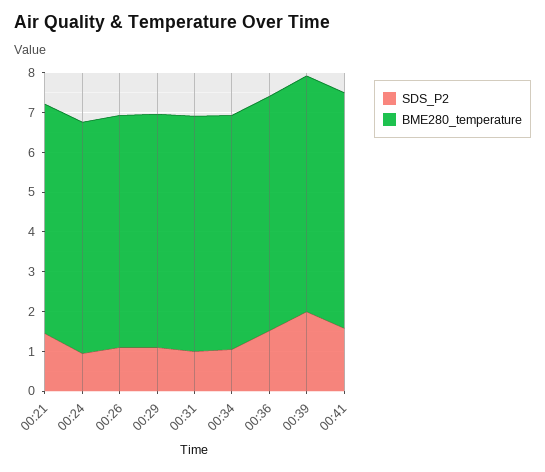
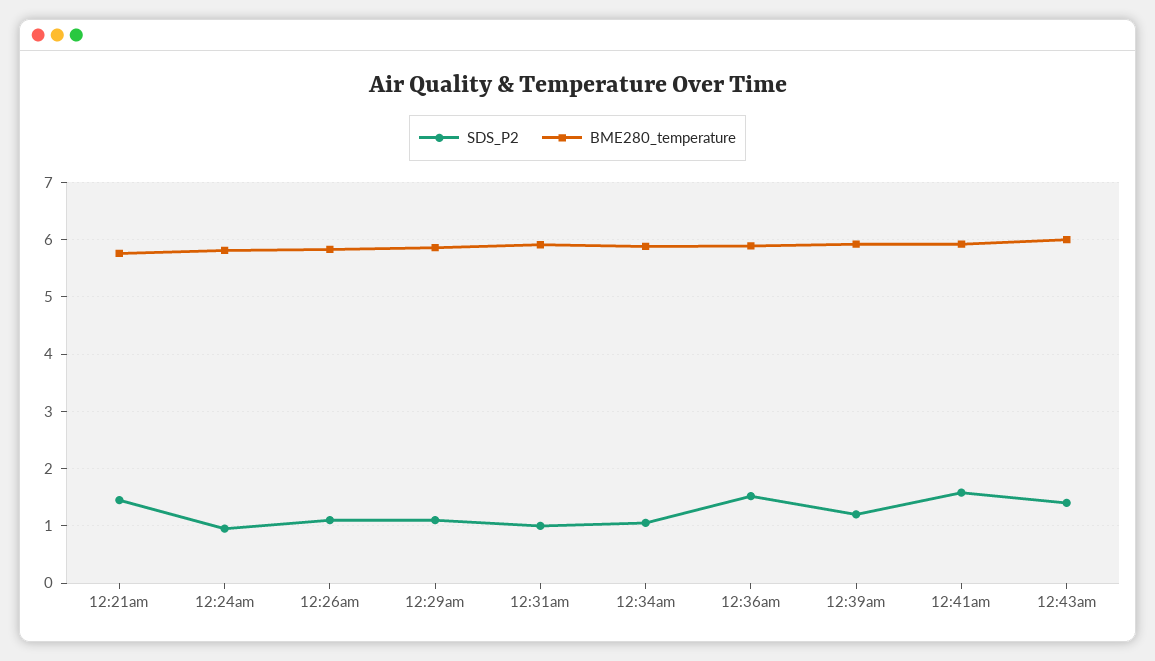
SDS_P2, 00:39: 2 -> 1.2
SDS_P2, 12:43am: none -> 1.4
BME280_temperature, 12:43am: none -> 6

